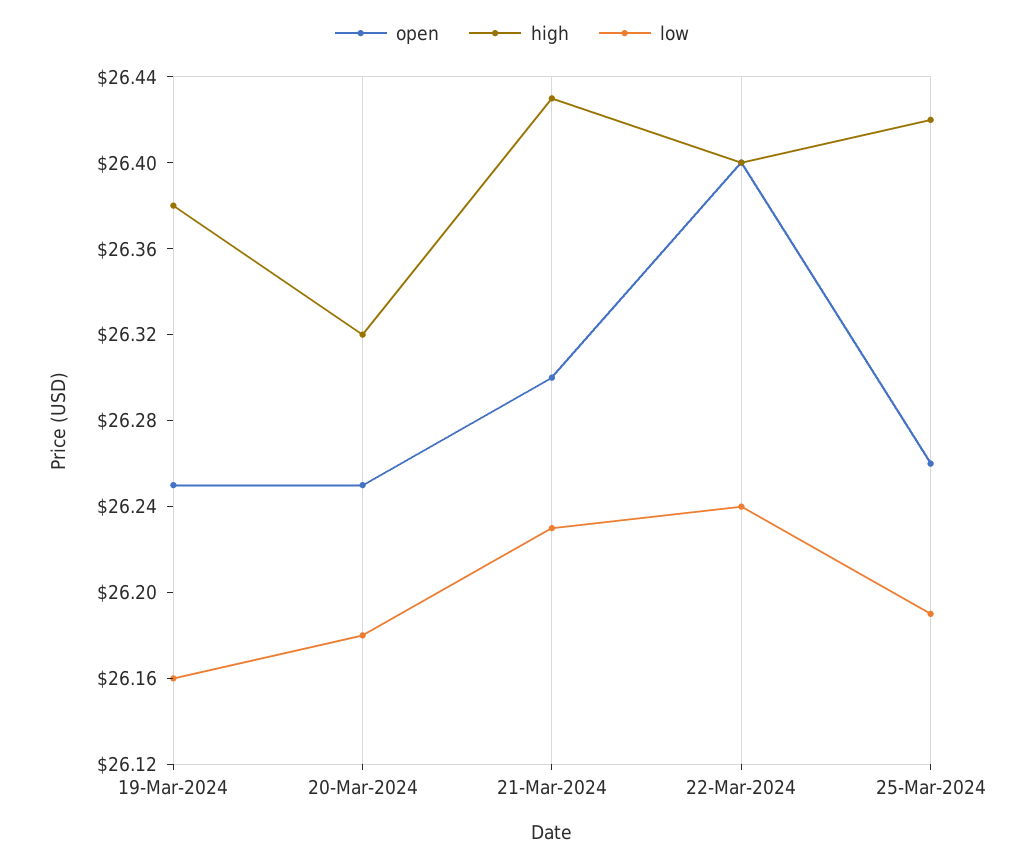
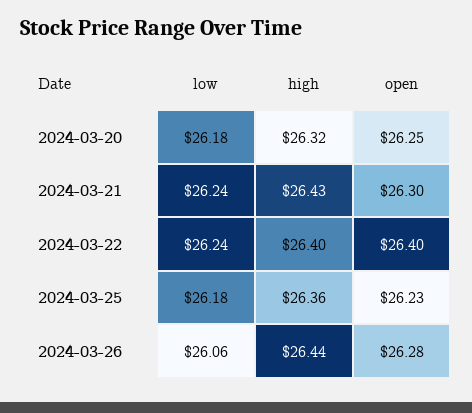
open, 19-Mar-2024: 26.25 -> none
high, 19-Mar-2024: 26.38 -> none
low, 19-Mar-2024: 26.16 -> none
low, 21-Mar-2024: 26.23 -> 26.24
open, 25-Mar-2024: 26.26 -> 26.23
high, 25-Mar-2024: 26.42 -> 26.36
low, 25-Mar-2024: 26.19 -> 26.18
low, 2024-03-26: none -> 26.06
high, 2024-03-26: none -> 26.44
open, 2024-03-26: none -> 26.28

